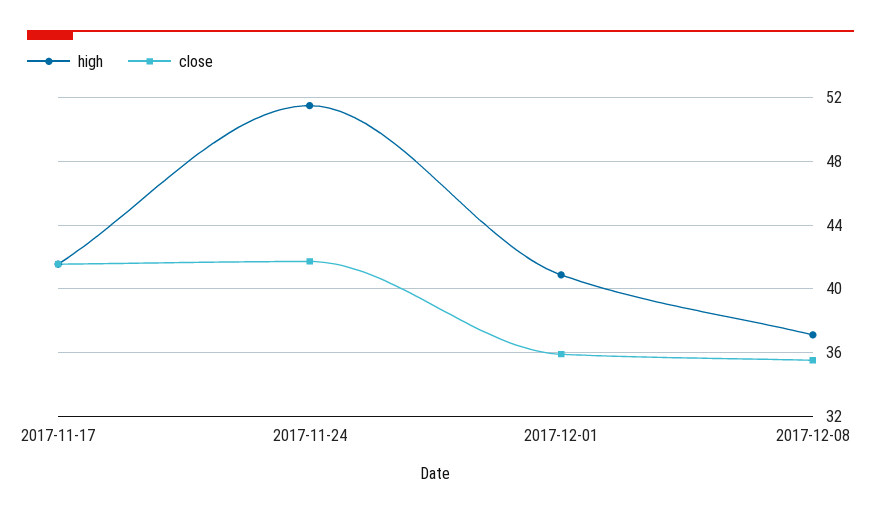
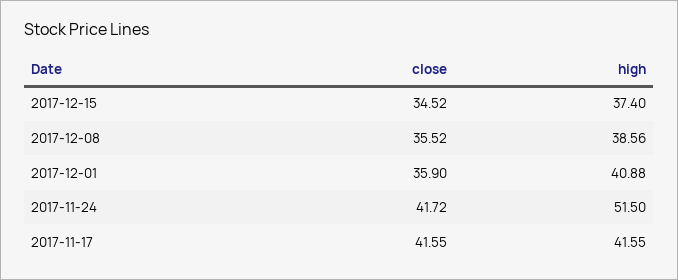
high, 2017-12-08: 37 -> 38.56
close, 2017-12-15: none -> 34.52
high, 2017-12-15: none -> 37.4

